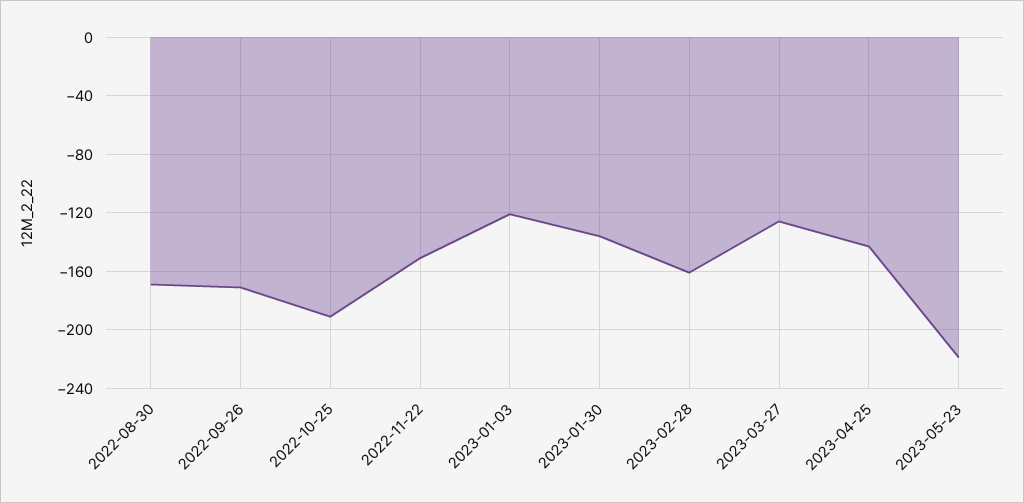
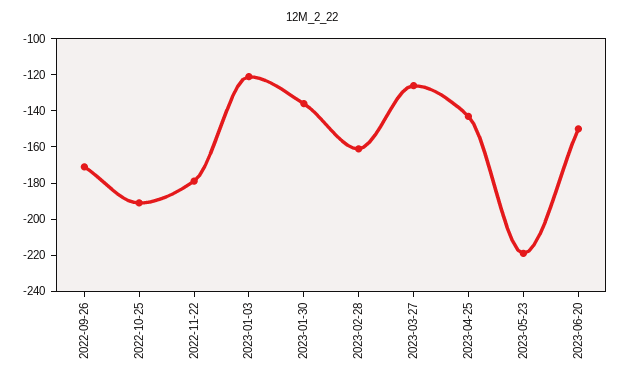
2022-08-30: -170 -> none
2022-11-22: -150 -> -180
2023-06-20: none -> -150

